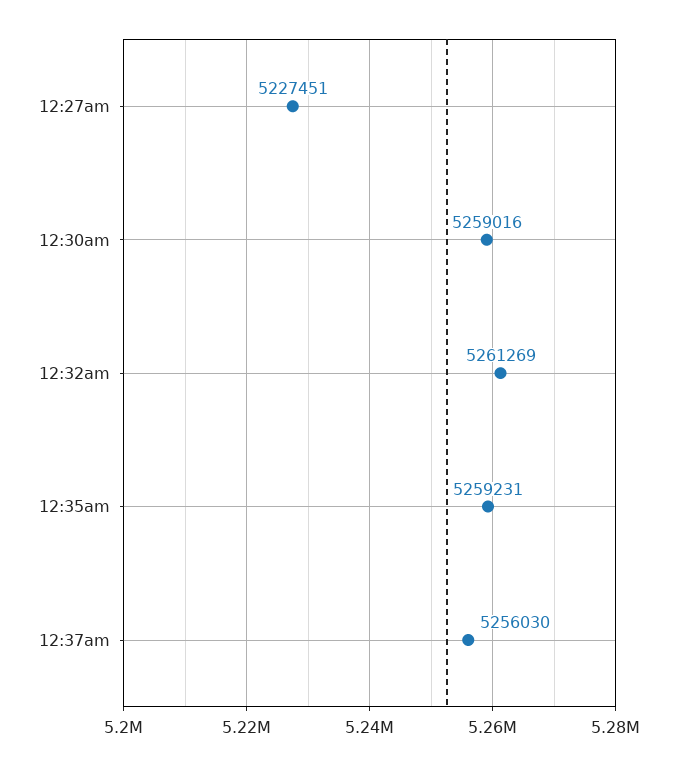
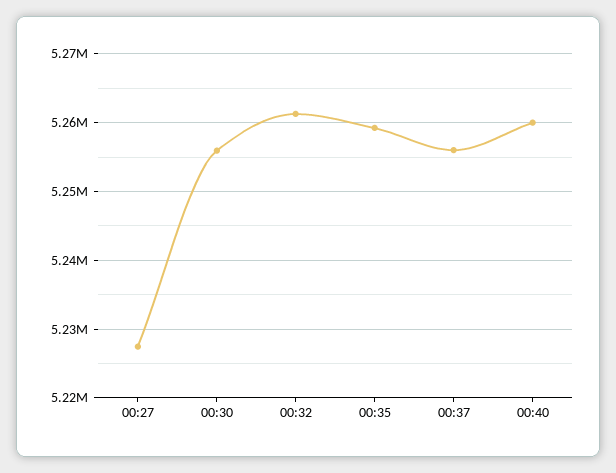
12:30am: 5259016 -> 5256000
00:40: none -> 5260000

